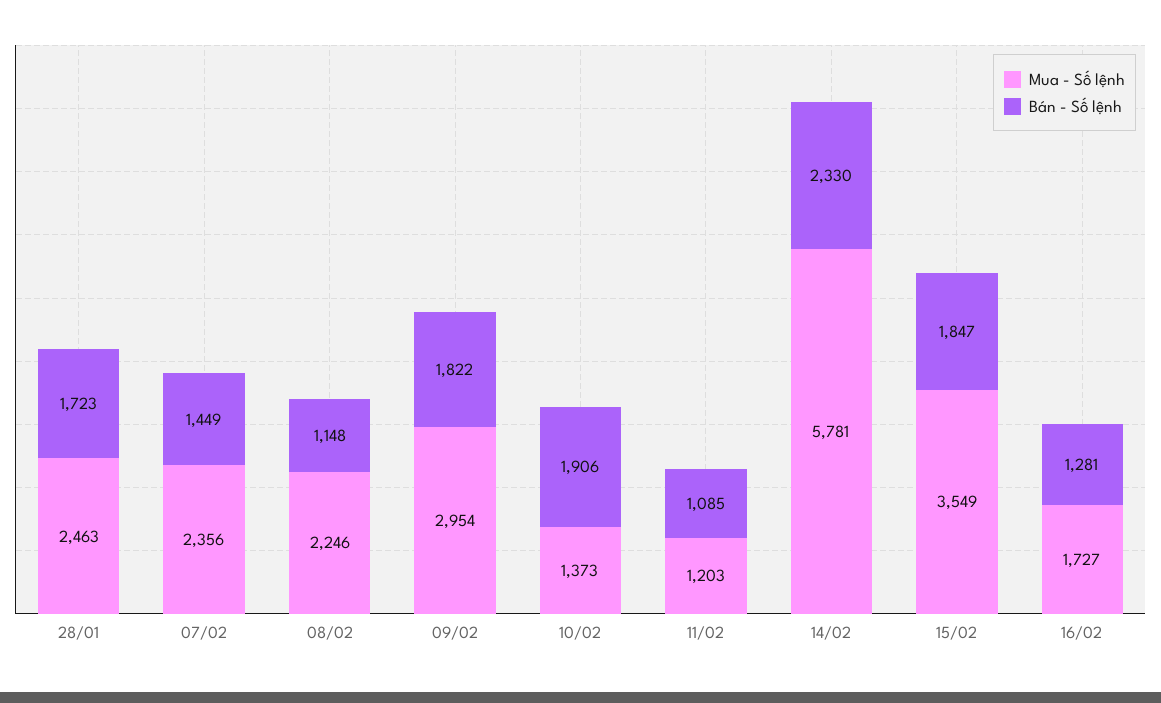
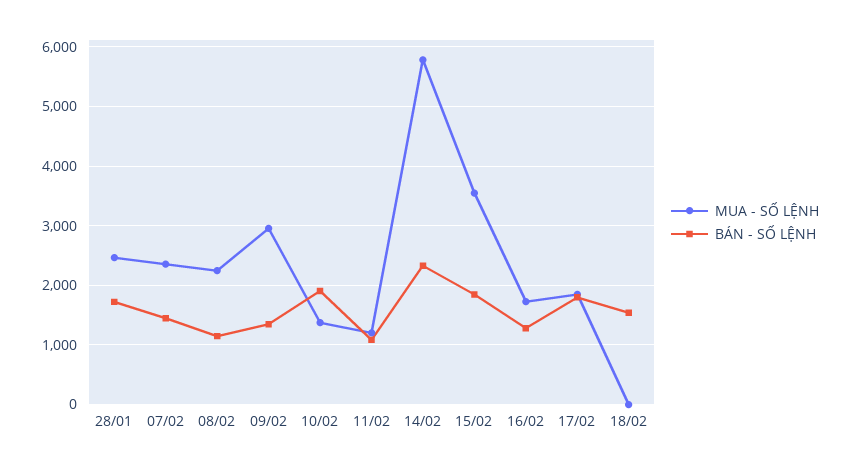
Bán - Số lệnh, 09/02: 1822 -> 1400
Mua - Số lệnh, 17/02: none -> 1800
Bán - Số lệnh, 17/02: none -> 1800
Mua - Số lệnh, 18/02: none -> 0
Bán - Số lệnh, 18/02: none -> 1600

